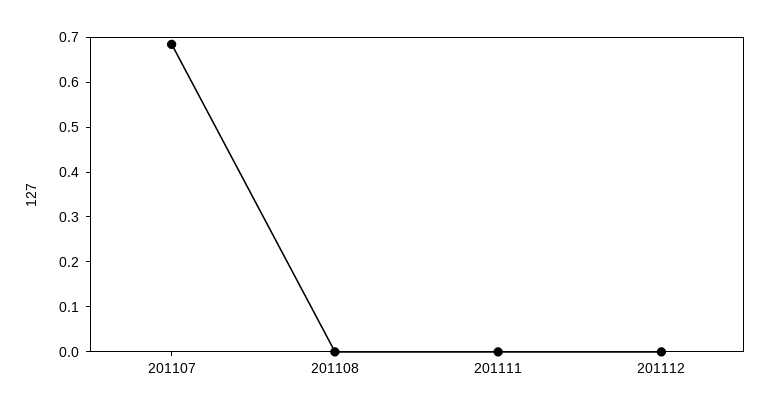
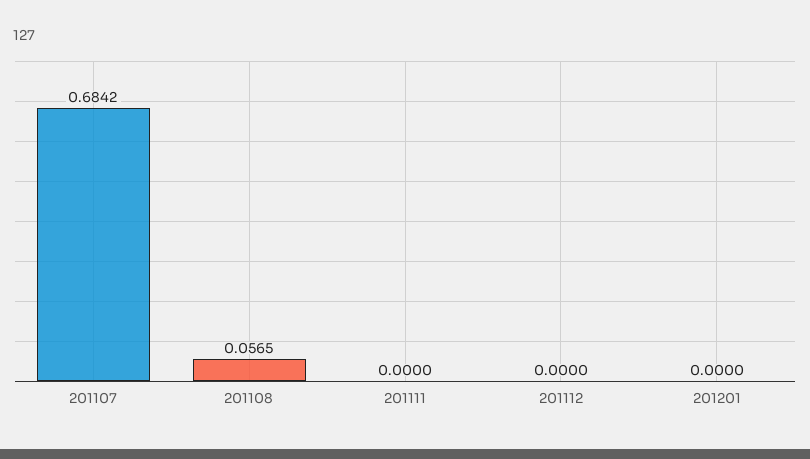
201108: 0 -> 0.0565
201201: none -> 0

